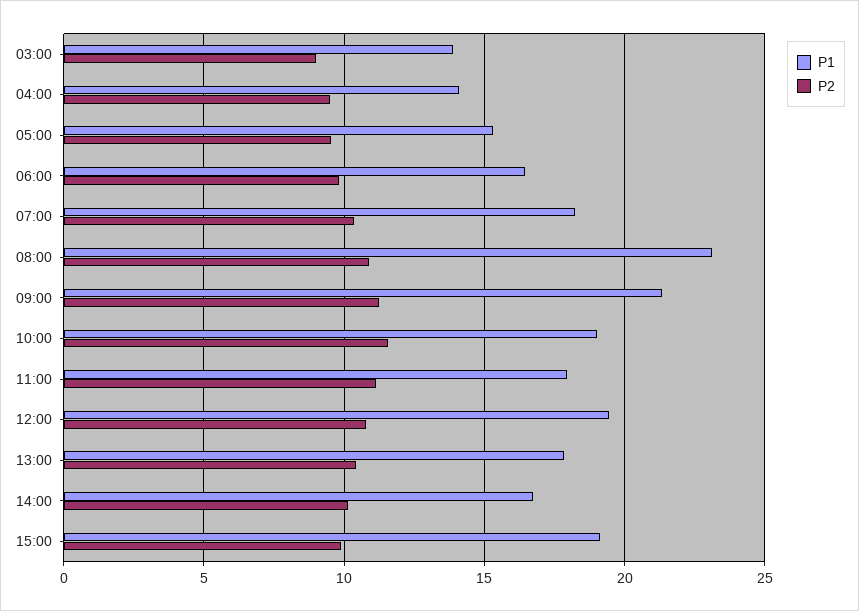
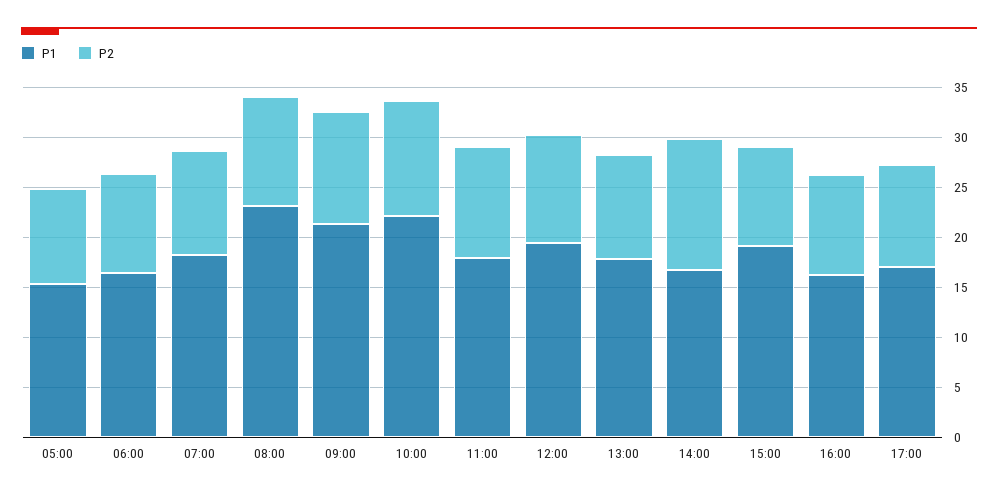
P1, 03:00: 14 -> none
P2, 03:00: 9 -> none
P1, 04:00: 14 -> none
P2, 04:00: 9.5 -> none
P1, 10:00: 19 -> 22
P2, 14:00: 10 -> 13
P1, 16:00: none -> 16
P2, 16:00: none -> 10
P1, 17:00: none -> 17
P2, 17:00: none -> 10

